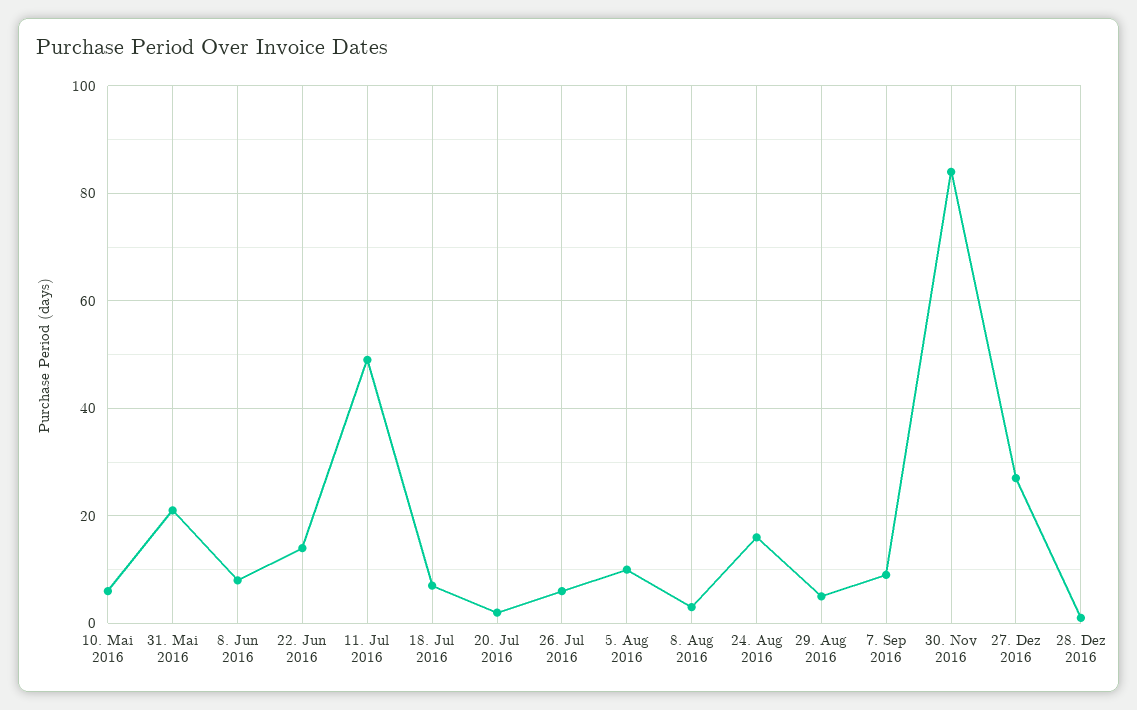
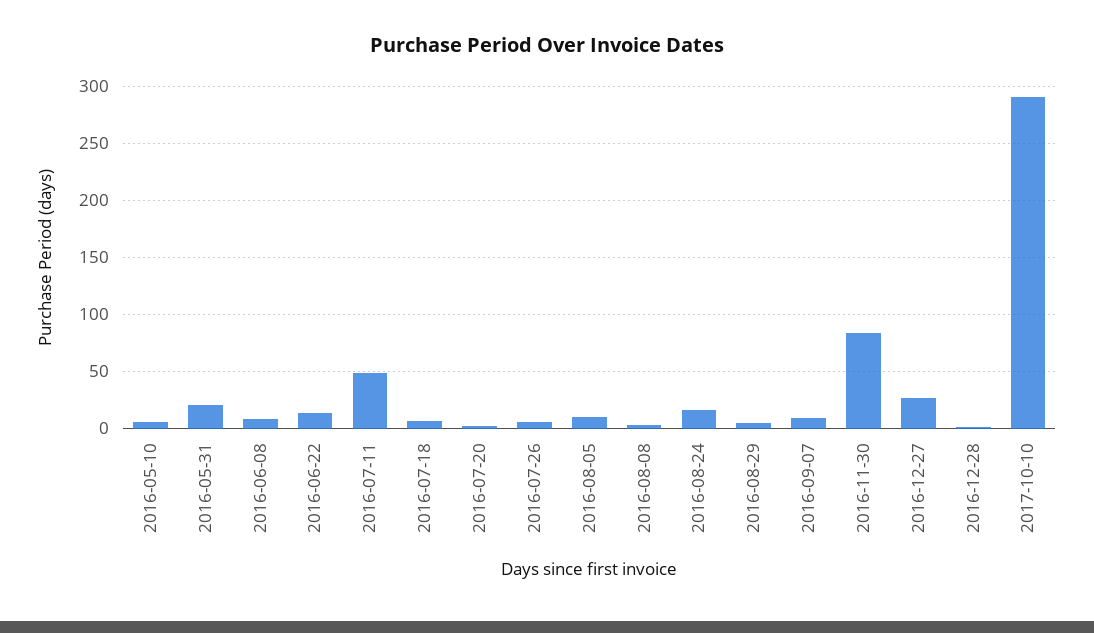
2017-10-10: none -> 290

